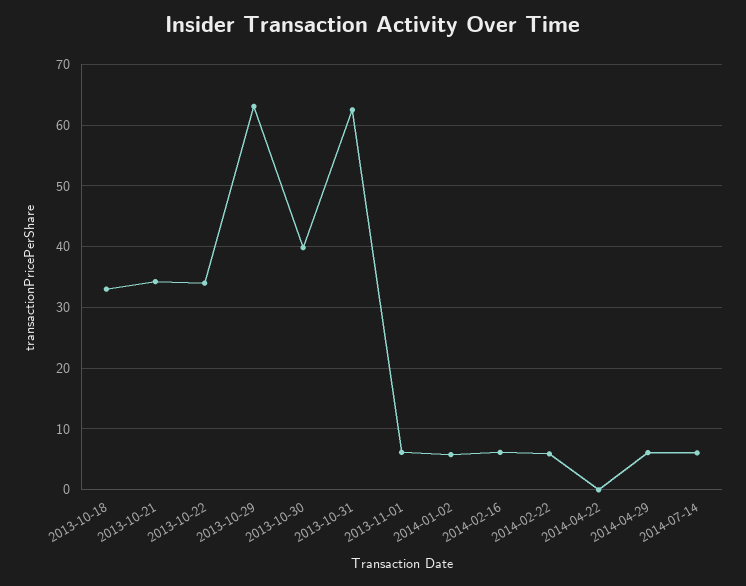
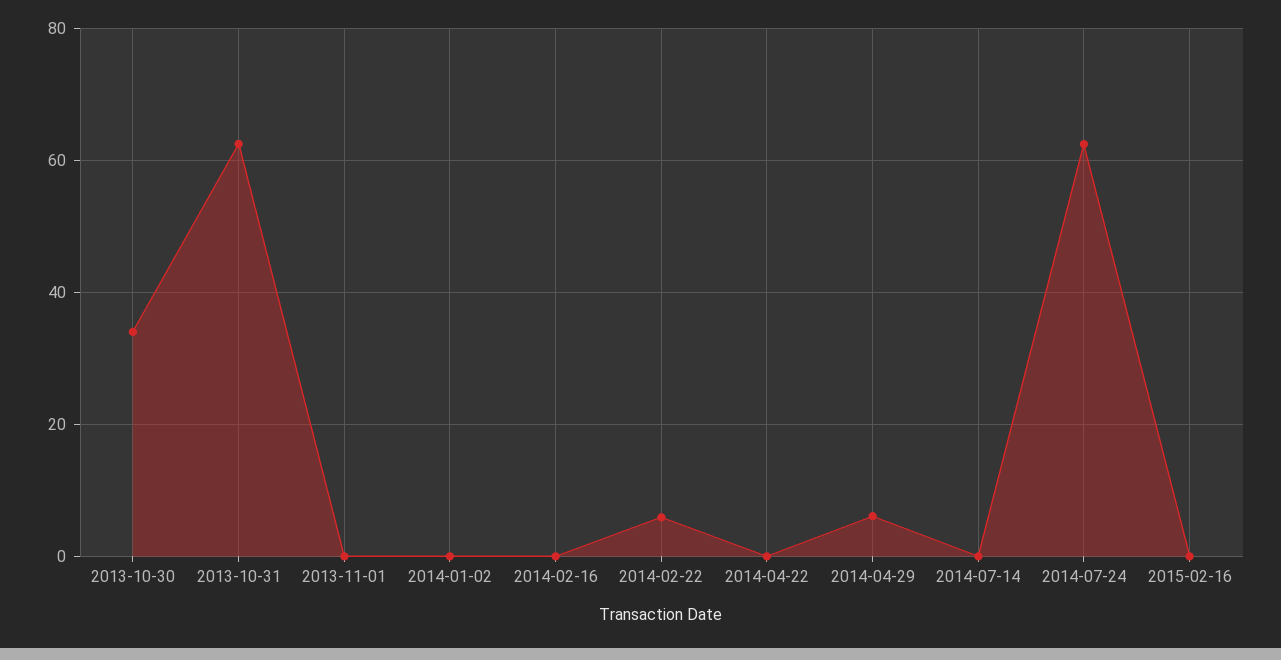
2013-10-18: 33 -> none
2013-10-21: 34 -> none
2013-10-22: 34 -> none
2013-10-29: 63 -> none
2013-10-30: 40 -> 34
2013-11-01: 6 -> 0
2014-01-02: 6 -> 0
2014-02-16: 6 -> 0
2014-07-14: 6 -> 0
2014-07-24: none -> 62
2015-02-16: none -> 0

